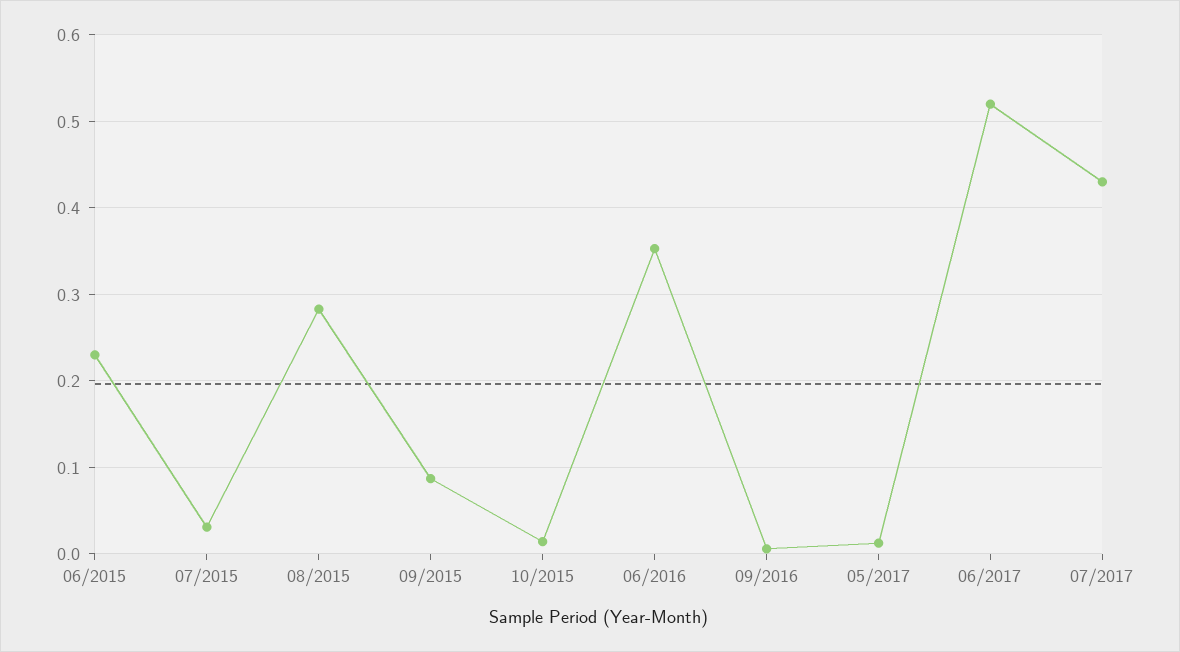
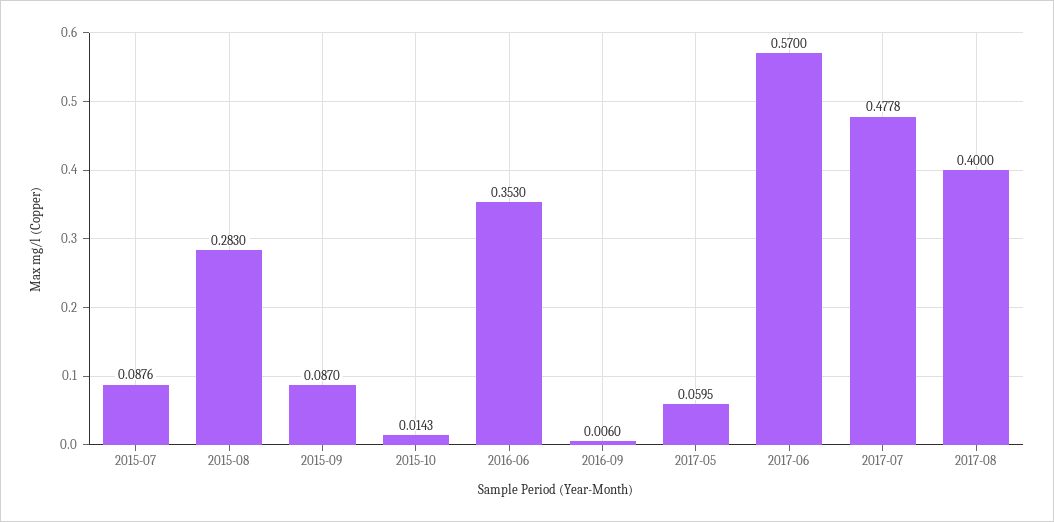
06/2015: 0.23 -> none
07/2015: 0.03 -> 0.0876
05/2017: 0.01 -> 0.0595
06/2017: 0.52 -> 0.57
07/2017: 0.43 -> 0.4778
2017-08: none -> 0.4

